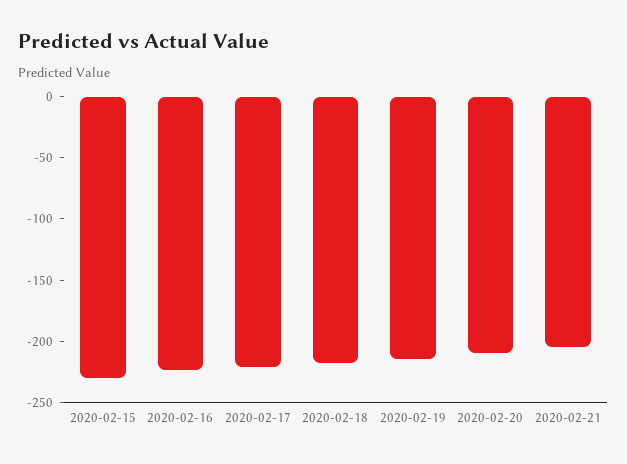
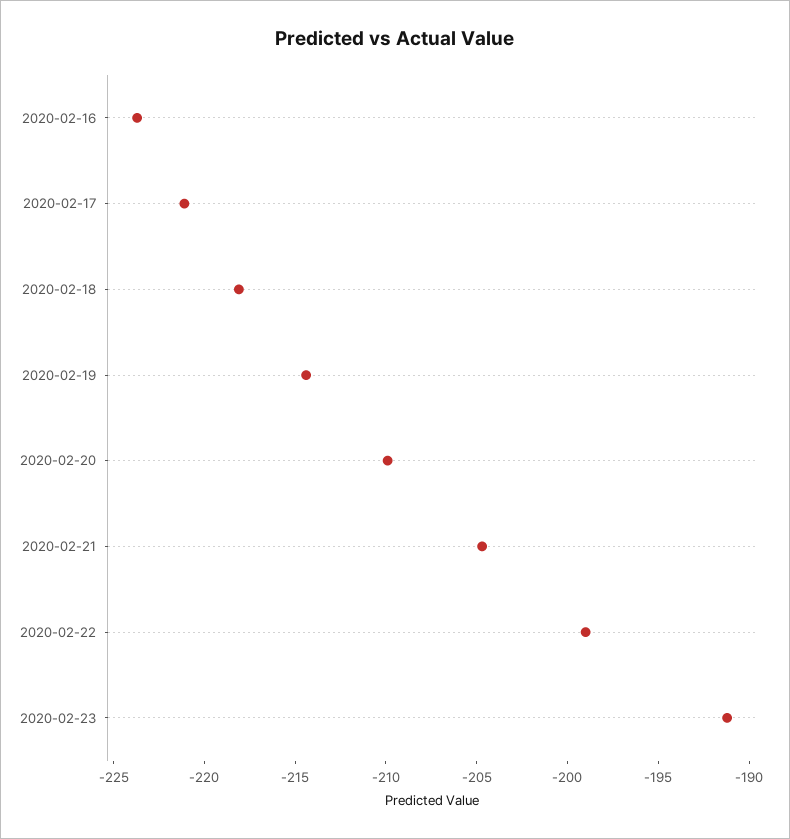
2020-02-15: -230 -> none
2020-02-22: none -> -199
2020-02-23: none -> -191

